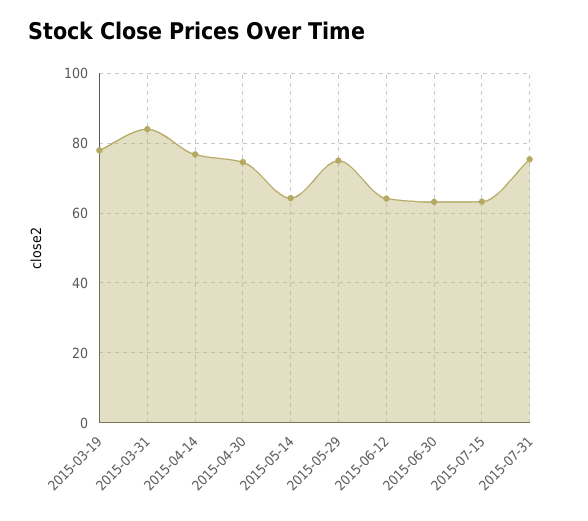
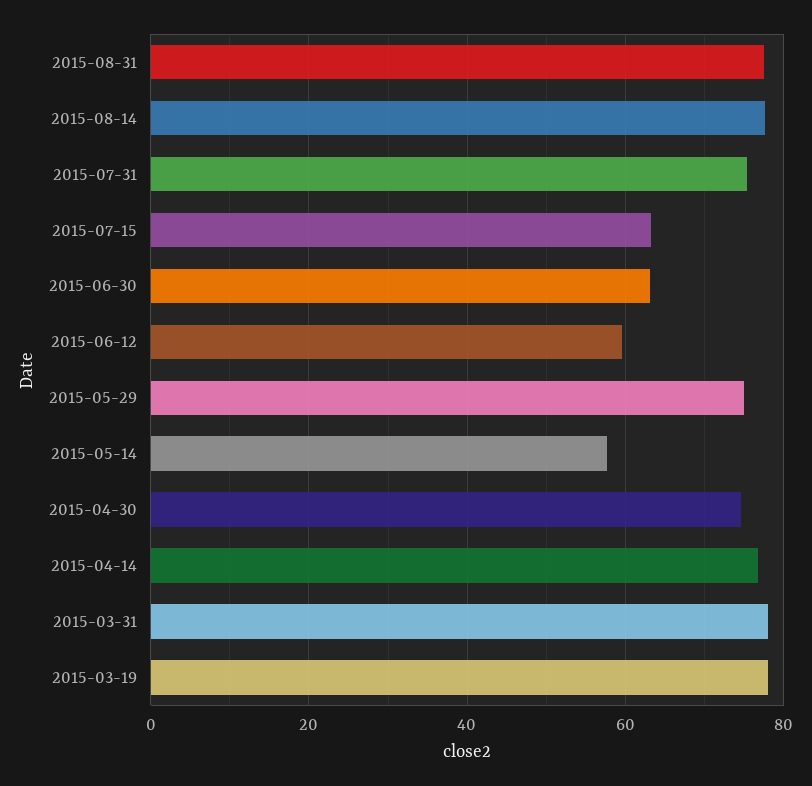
2015-03-31: 84 -> 78
2015-05-14: 64 -> 58
2015-06-12: 64 -> 60
2015-08-31: none -> 78
2015-08-14: none -> 78

